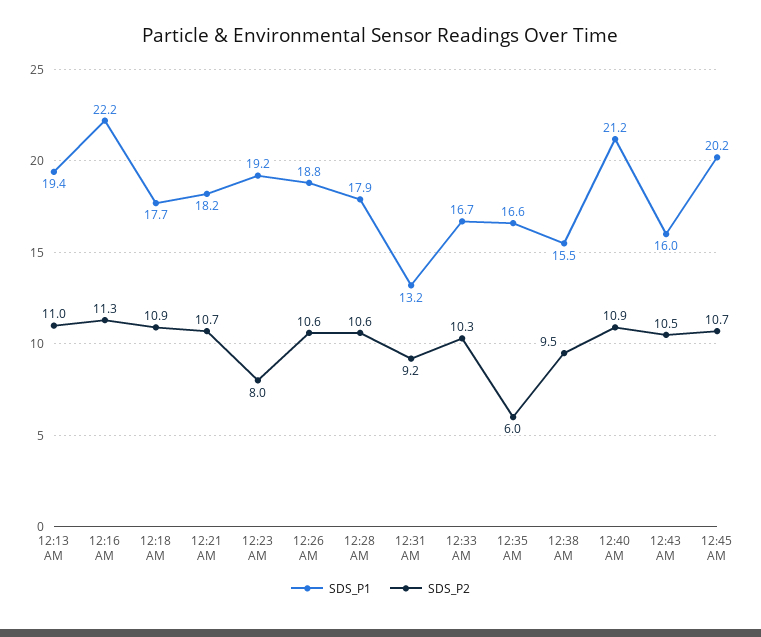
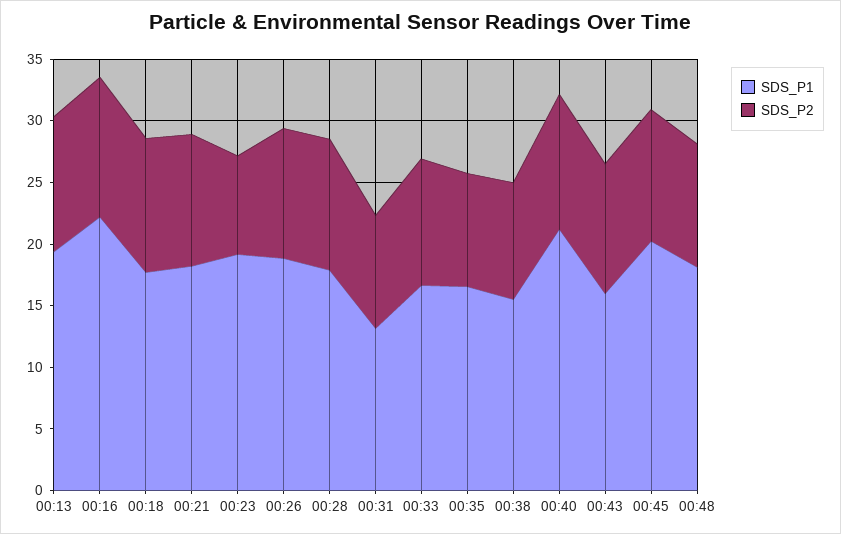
SDS_P2, 12:35 AM: 6 -> 9
SDS_P1, 00:48: none -> 18
SDS_P2, 00:48: none -> 10

